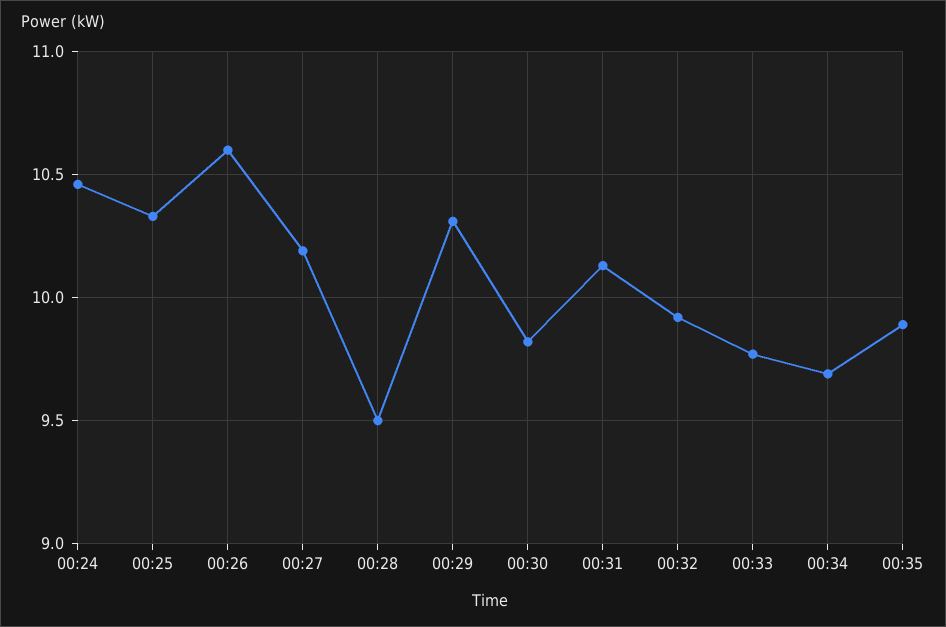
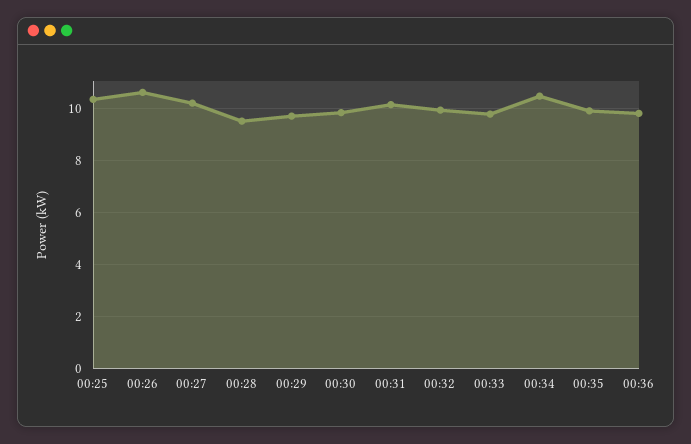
00:24: 10.45 -> none
00:29: 10.3 -> 9.75
00:34: 9.7 -> 10.5
00:36: none -> 9.75

